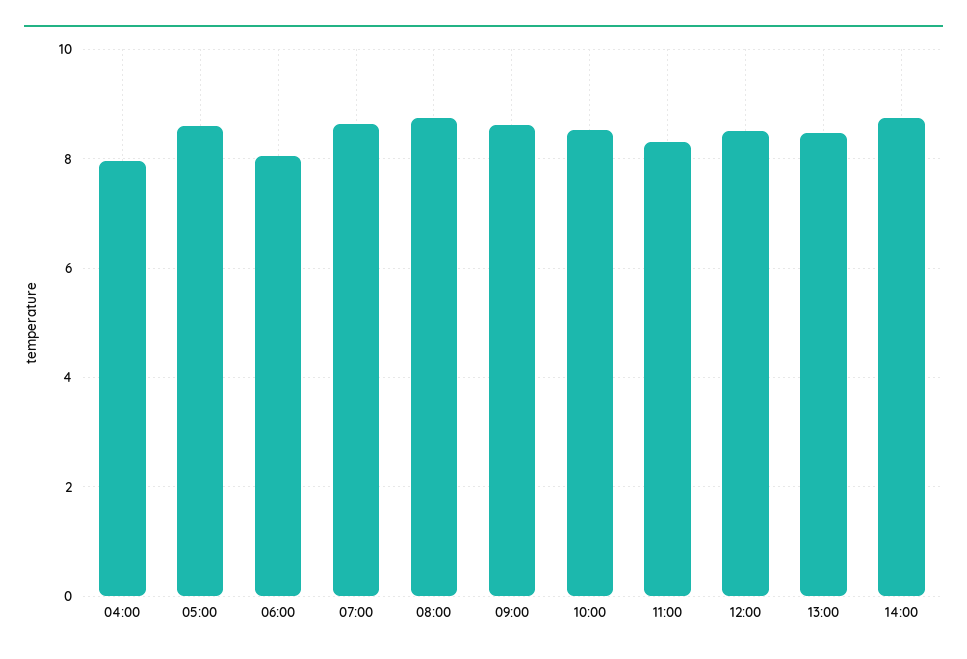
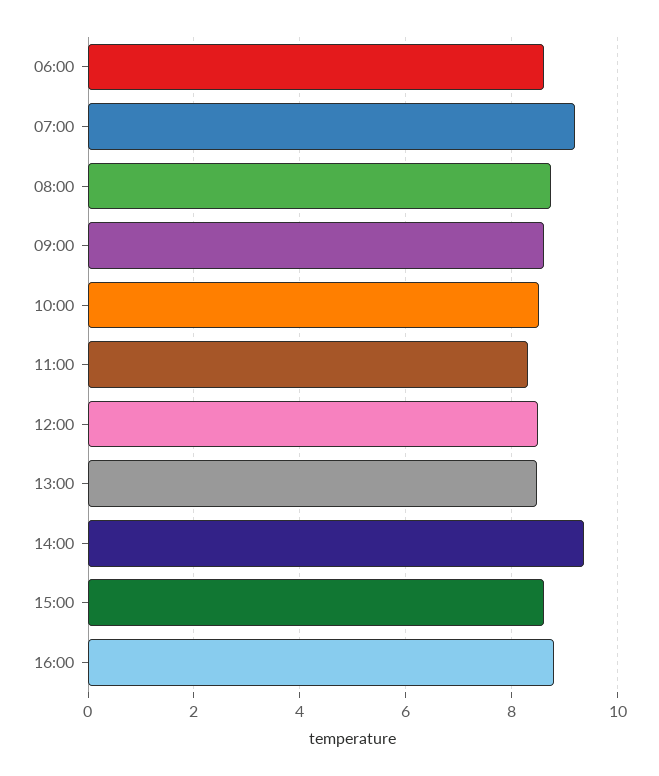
04:00: 8 -> none
05:00: 8.6 -> none
06:00: 8 -> 8.6
07:00: 8.6 -> 9.2
14:00: 8.8 -> 9.4
15:00: none -> 8.6
16:00: none -> 8.8

